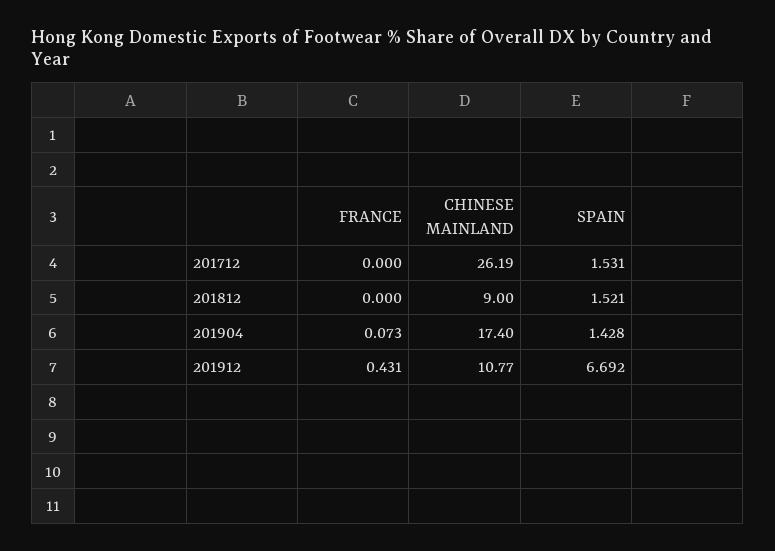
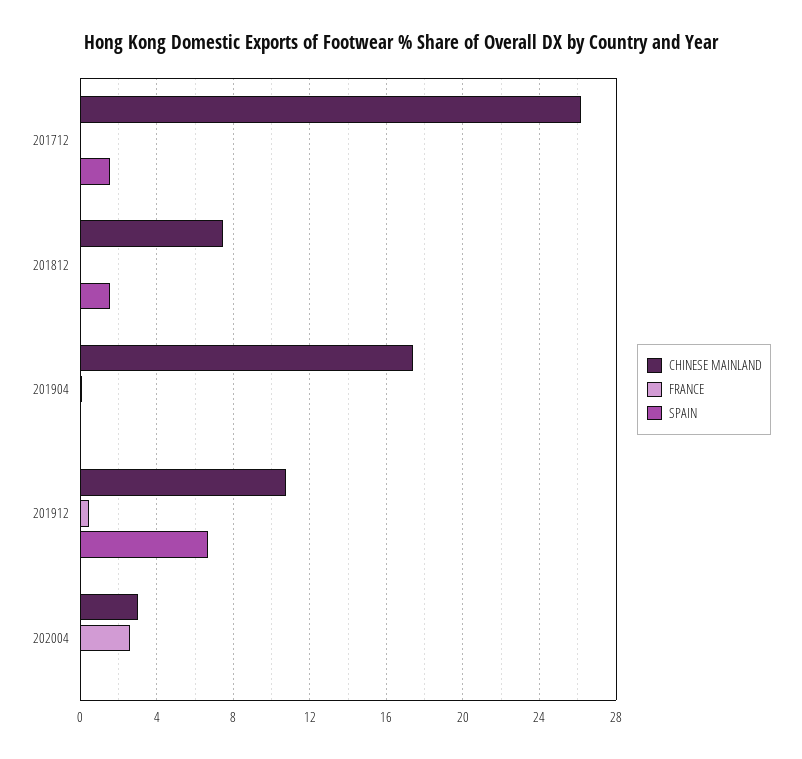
CHINESE MAINLAND, 201812: 9 -> 7.5
SPAIN, 201904: 1.428 -> 0
CHINESE MAINLAND, 202004: none -> 3
FRANCE, 202004: none -> 2.5
SPAIN, 202004: none -> 0

